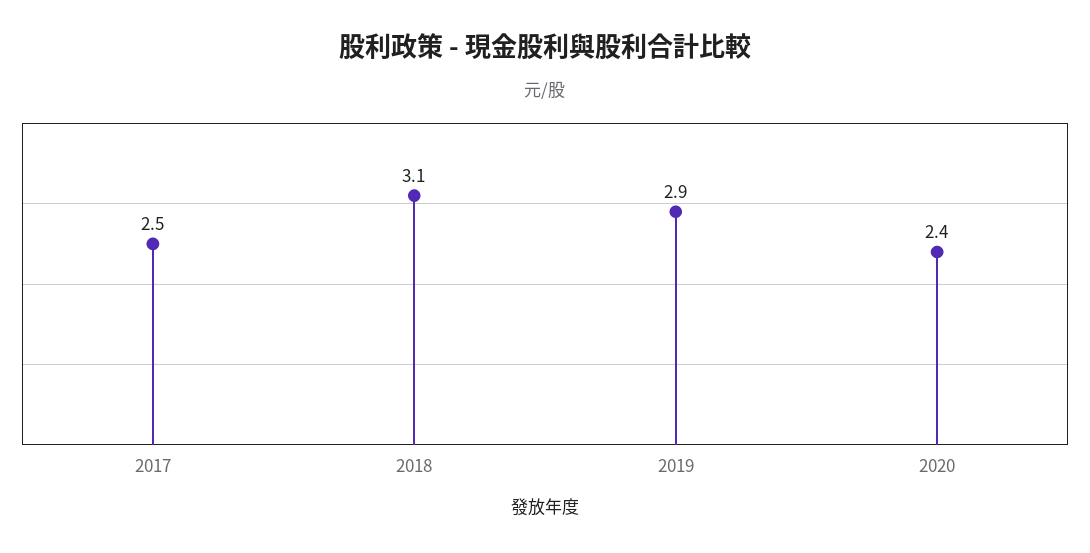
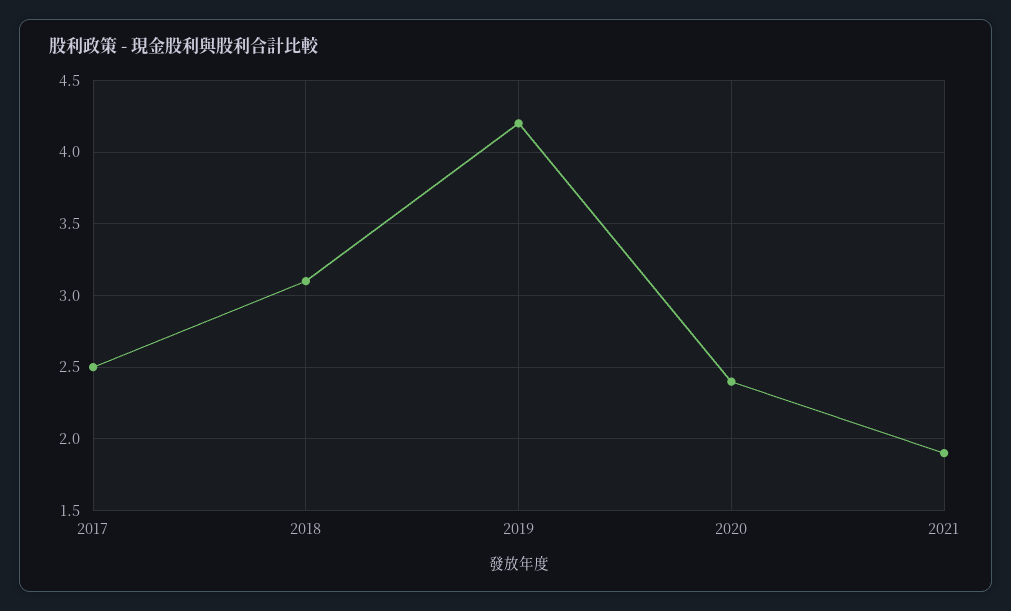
2019: 2.9 -> 4.2
2021: none -> 1.9

